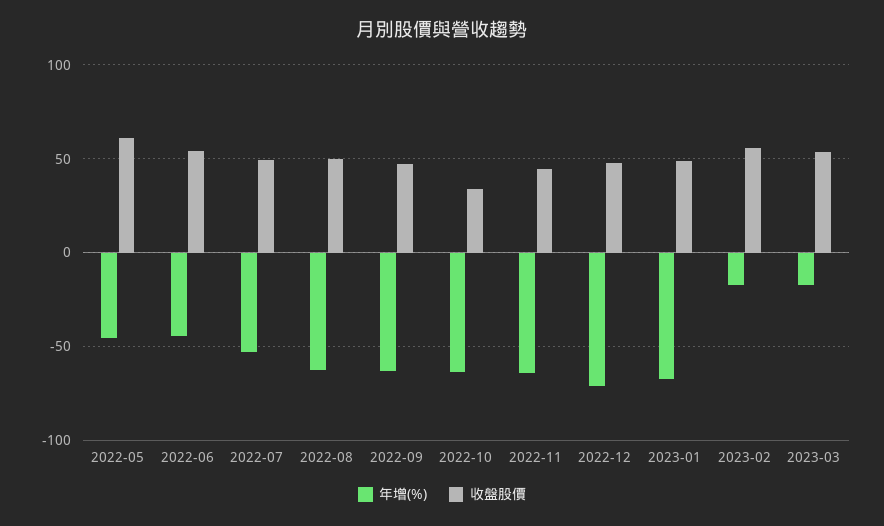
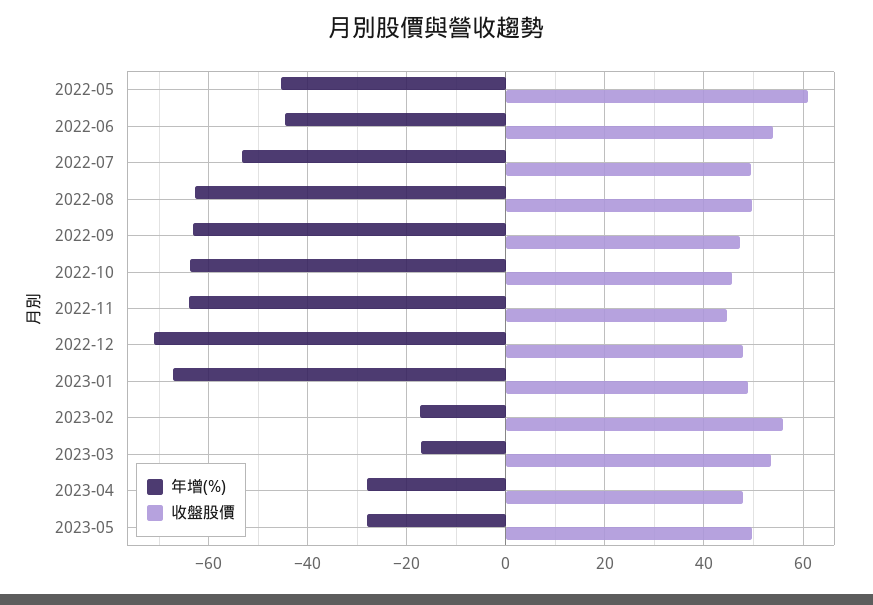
收盤股價, 2022-10: 35 -> 46
年增(%), 2023-04: none -> -28
收盤股價, 2023-04: none -> 48
年增(%), 2023-05: none -> -28
收盤股價, 2023-05: none -> 50

